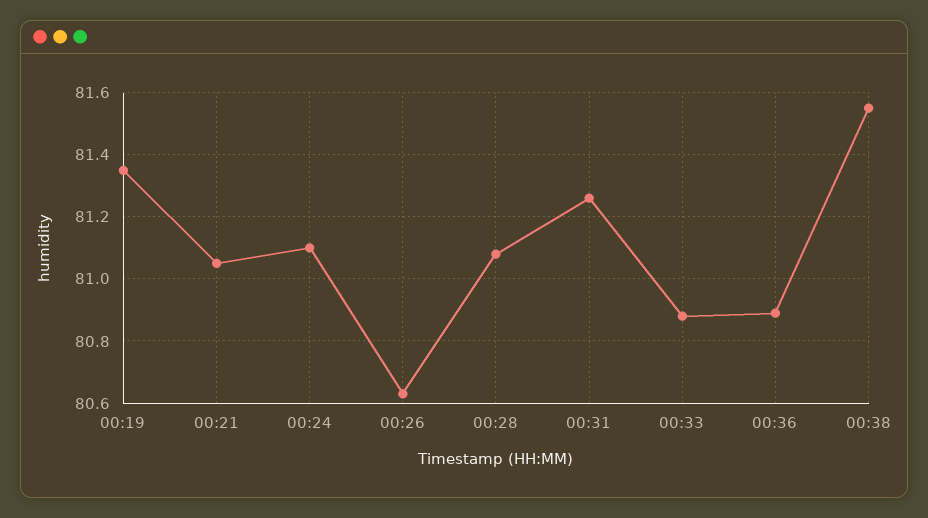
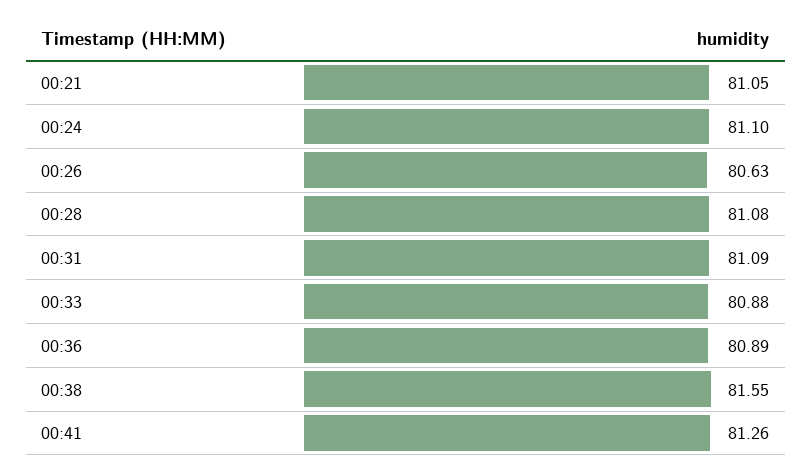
00:19: 81.35 -> none
00:31: 81.25 -> 81.09
00:41: none -> 81.26

